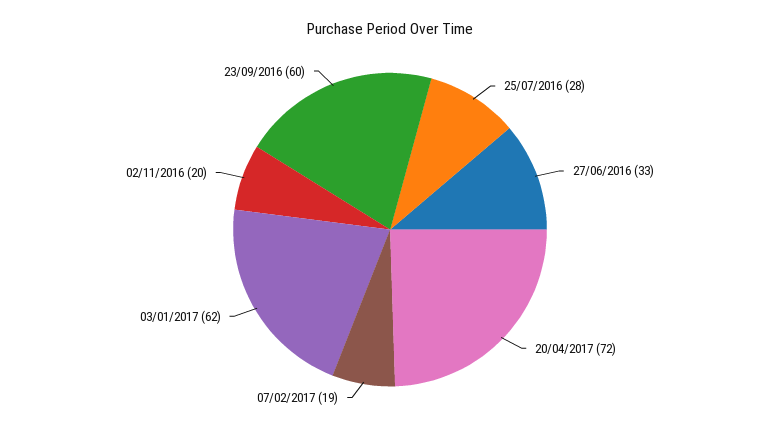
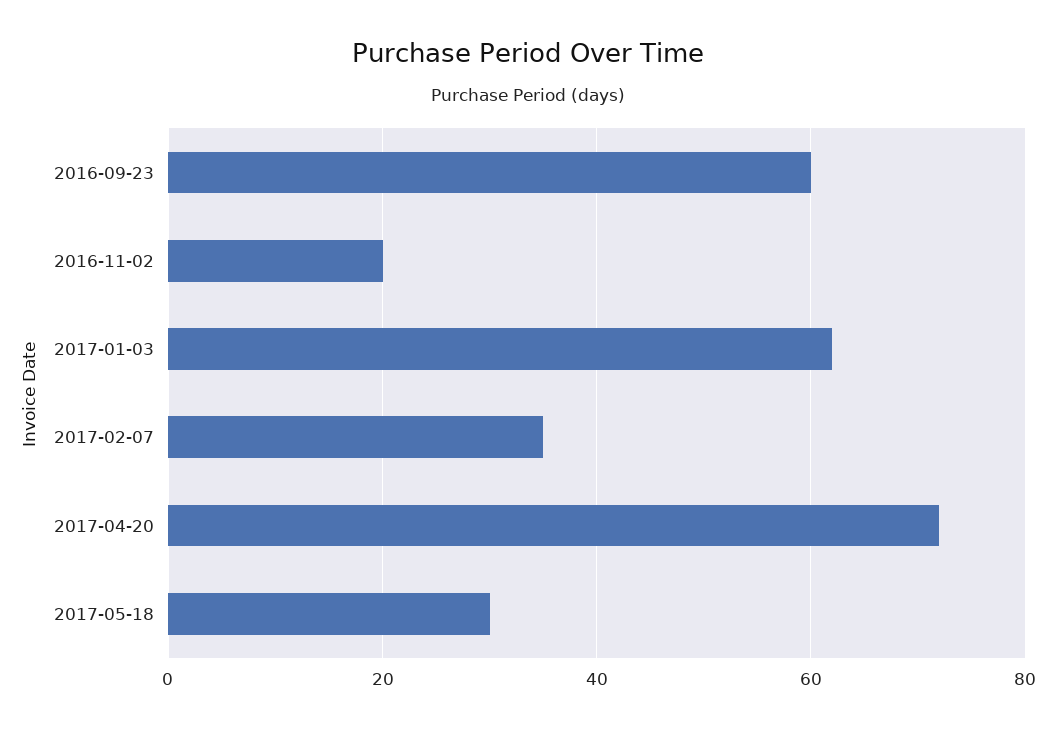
25/07/2016: 28 -> none
27/06/2016: 33 -> none
07/02/2017: 19 -> 35
2017-05-18: none -> 30

